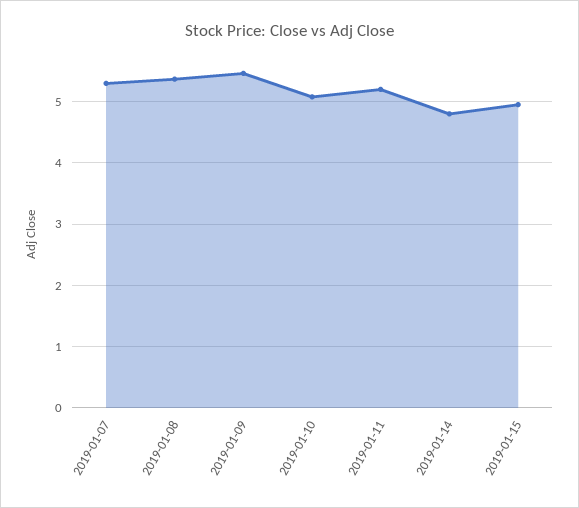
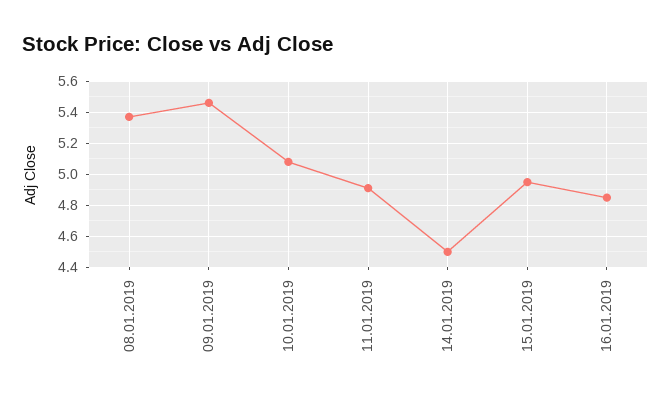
2019-01-07: 5.3 -> none
2019-01-11: 5.2 -> 4.9
2019-01-14: 4.8 -> 4.5
16.01.2019: none -> 4.85

